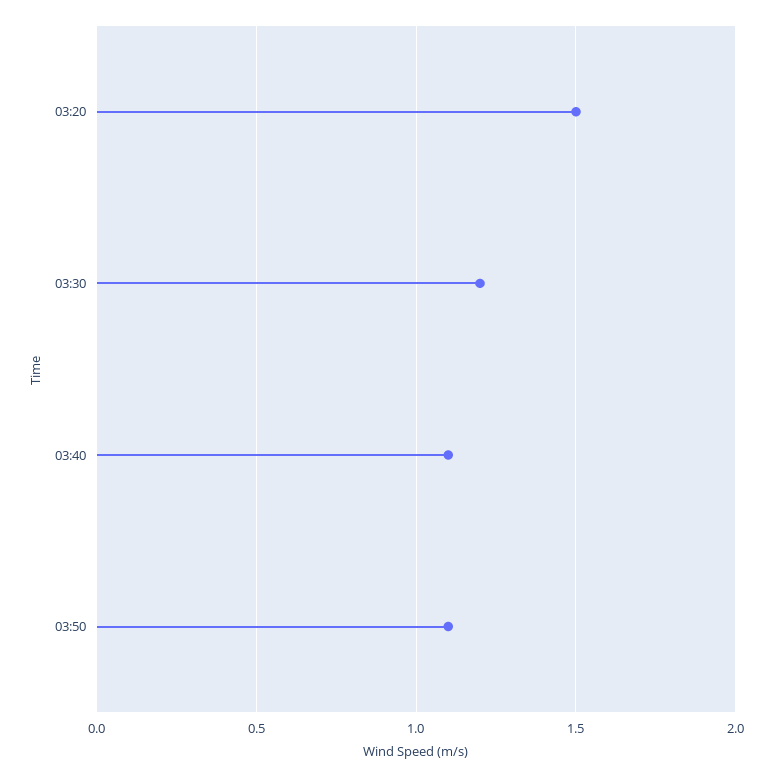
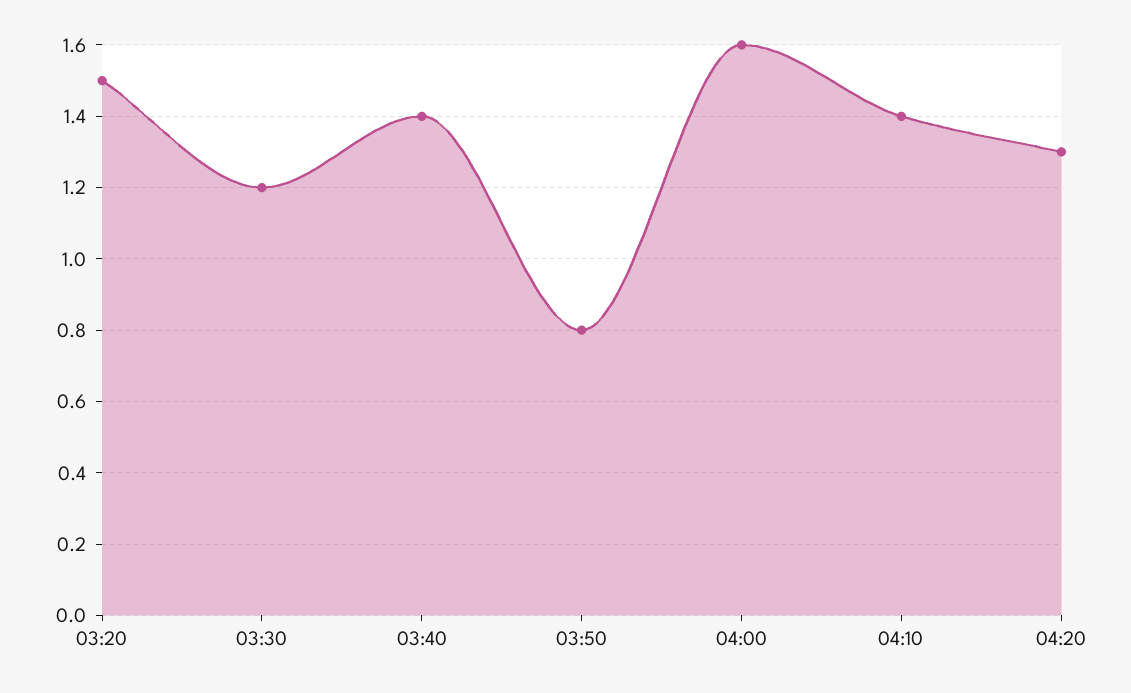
03:40: 1.1 -> 1.4
03:50: 1.1 -> 0.8
04:00: none -> 1.6
04:10: none -> 1.4
04:20: none -> 1.3

